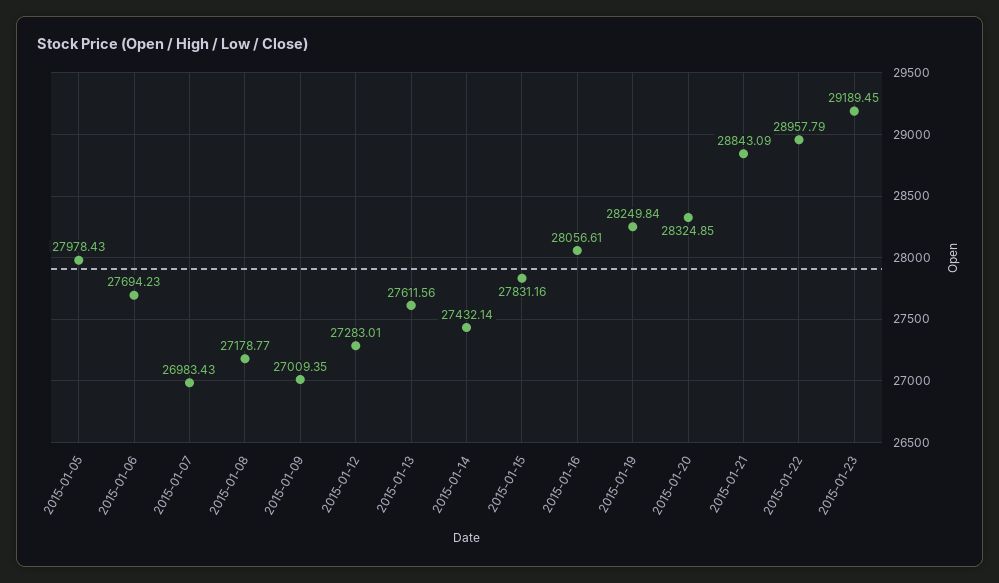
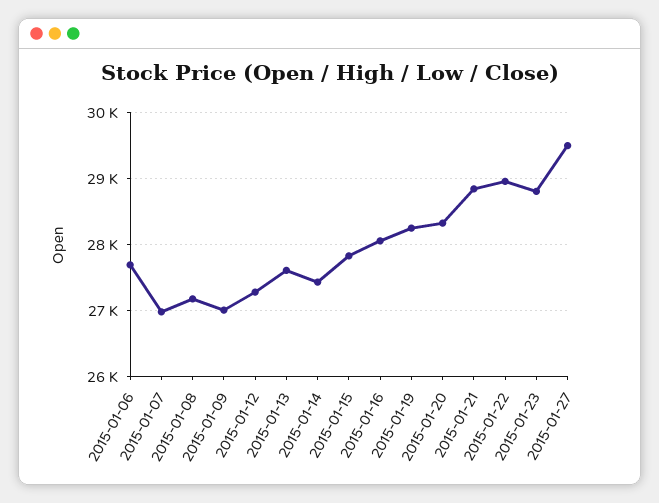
2015-01-05: 27978.43 -> none
2015-01-23: 29189.45 -> 28800
2015-01-27: none -> 29500

